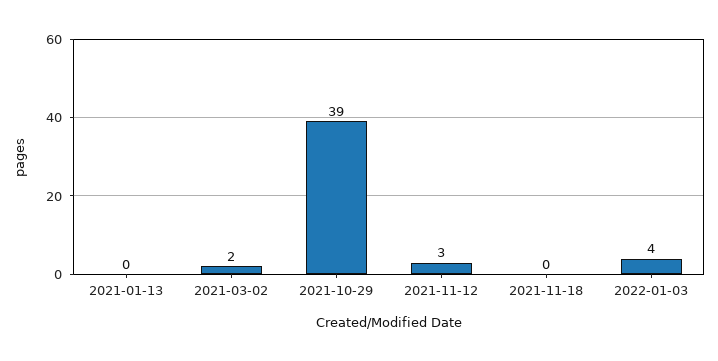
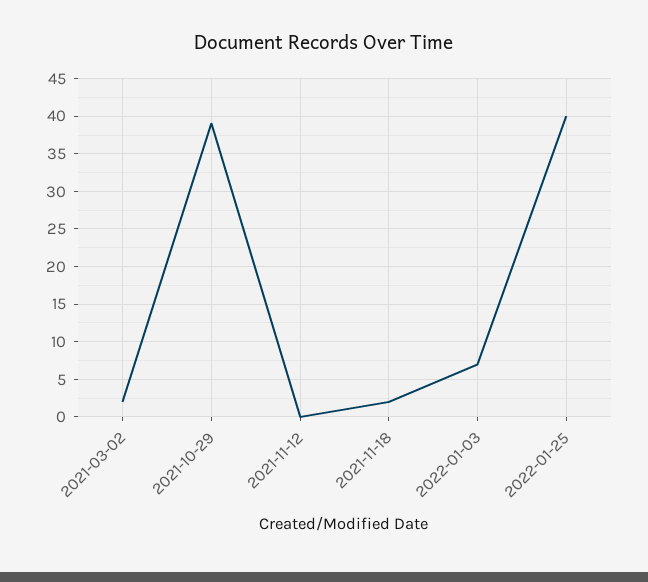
2021-01-13: 0 -> none
2021-11-12: 3 -> 0
2021-11-18: 0 -> 2
2022-01-03: 4 -> 7
2022-01-25: none -> 40

